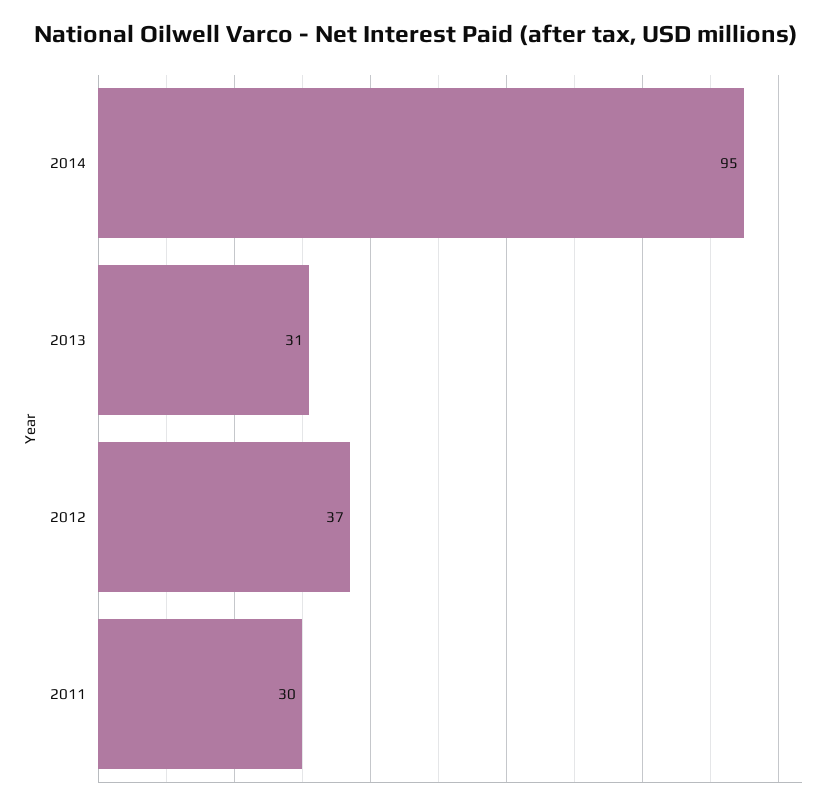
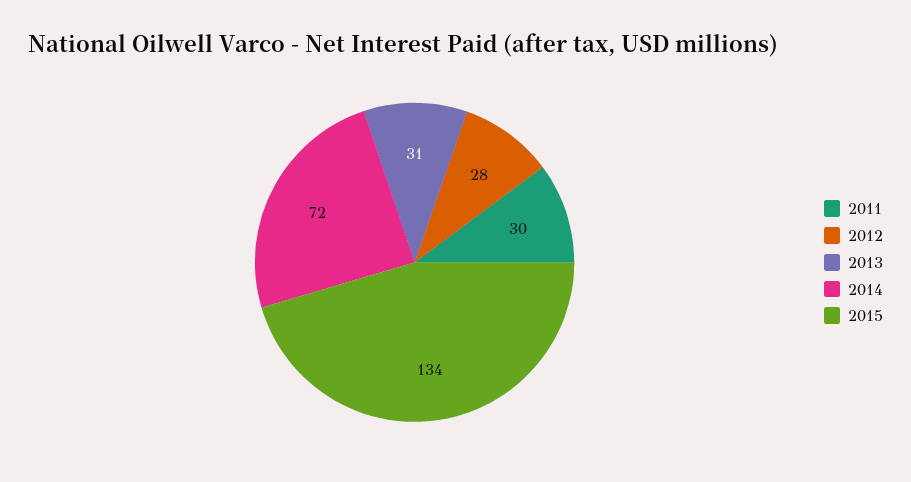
2014: 95 -> 72
2012: 37 -> 28
2015: none -> 134

